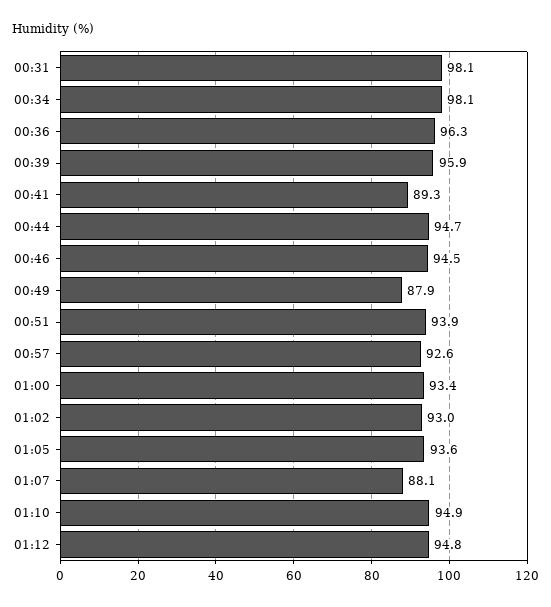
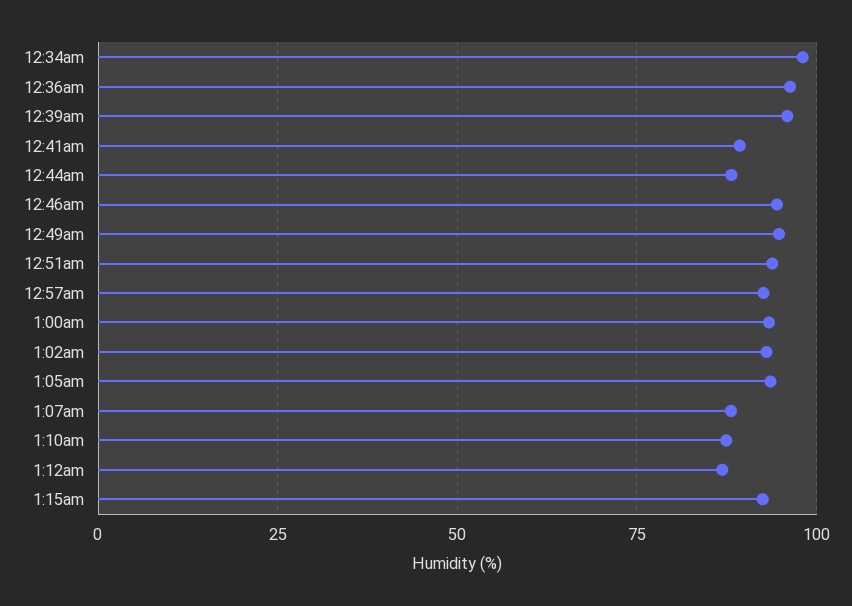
00:31: 98.1 -> none
00:44: 94.7 -> 87.5
00:49: 87.9 -> 95
01:10: 94.9 -> 87.5
01:12: 94.8 -> 87.5
1:15am: none -> 92.5

